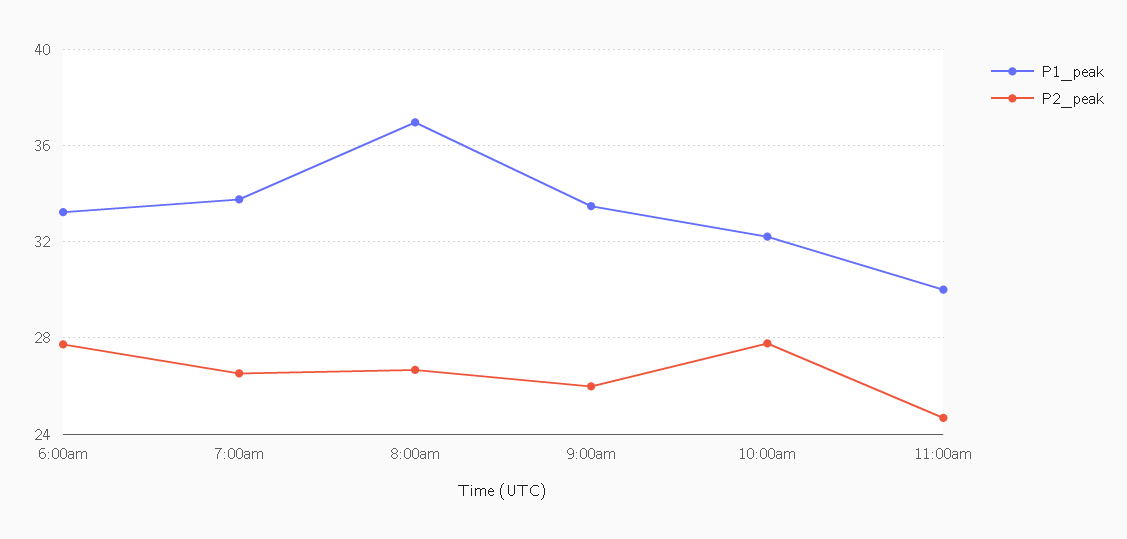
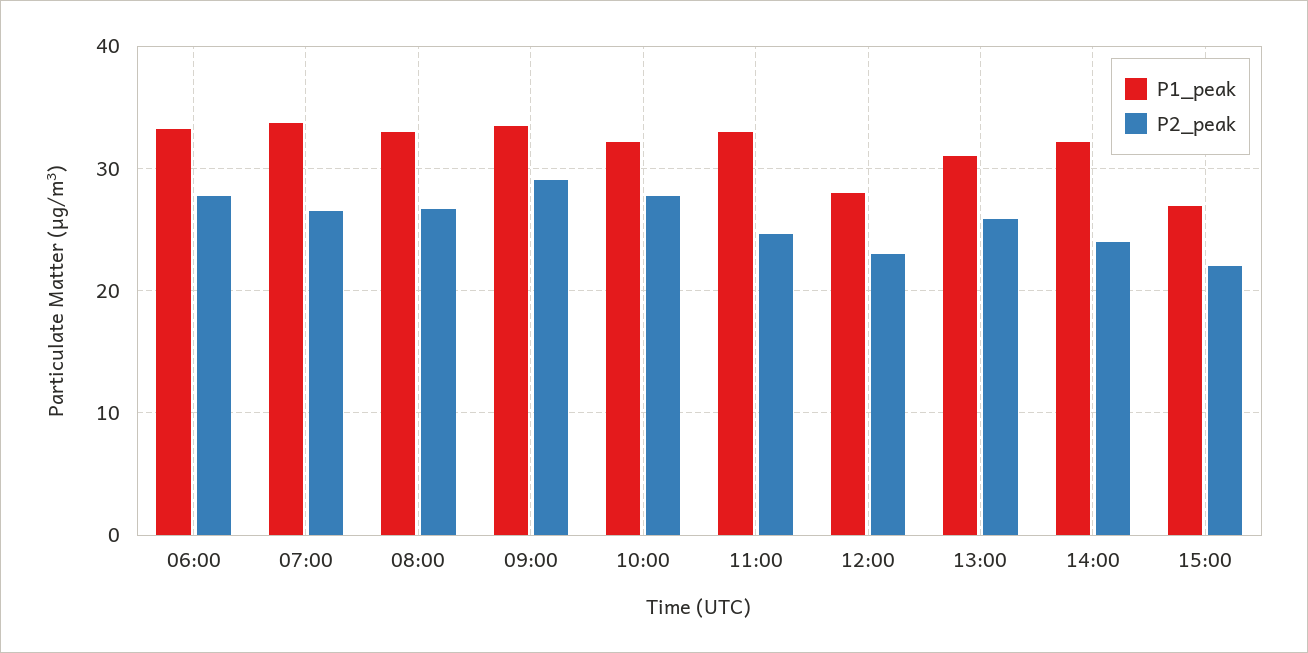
P1_peak, 8:00am: 37 -> 33
P2_peak, 9:00am: 26 -> 29
P1_peak, 11:00am: 30 -> 33
P1_peak, 12:00: none -> 28
P2_peak, 12:00: none -> 23
P1_peak, 13:00: none -> 31
P2_peak, 13:00: none -> 26
P1_peak, 14:00: none -> 32
P2_peak, 14:00: none -> 24
P1_peak, 15:00: none -> 27
P2_peak, 15:00: none -> 22

